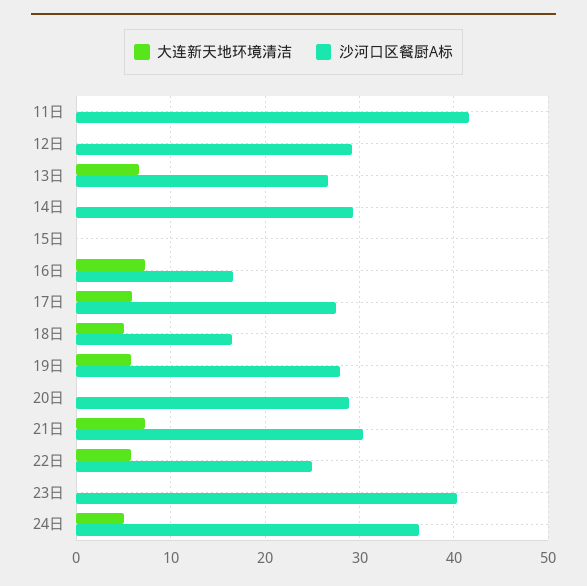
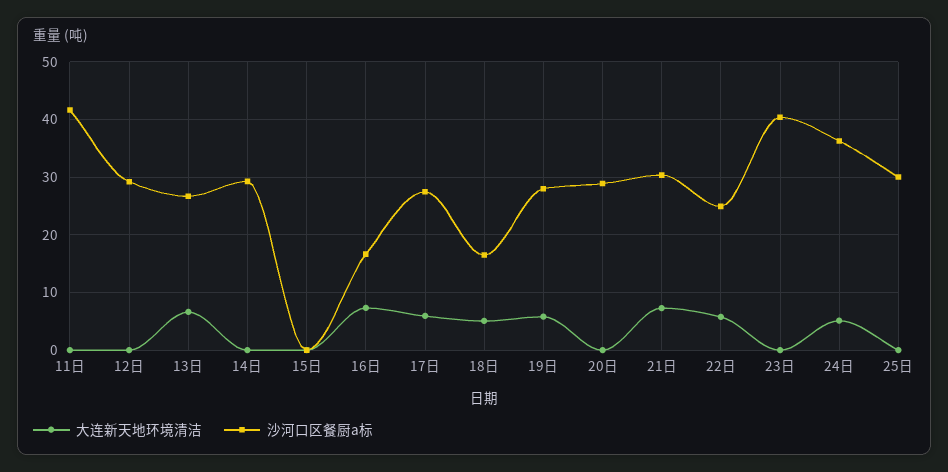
大连新天地环境清洁, 25日: none -> 0
沙河口区餐厨A标, 25日: none -> 30

